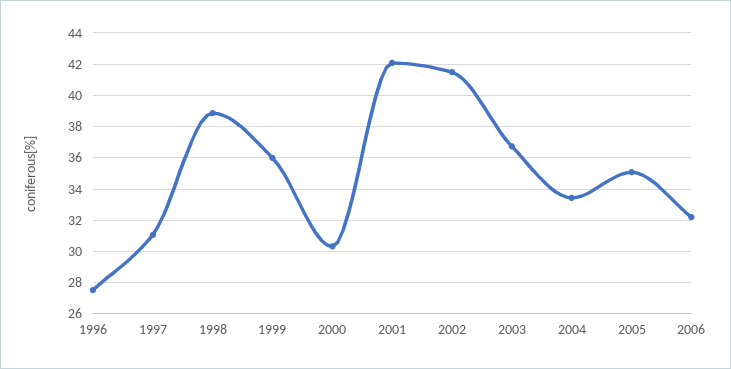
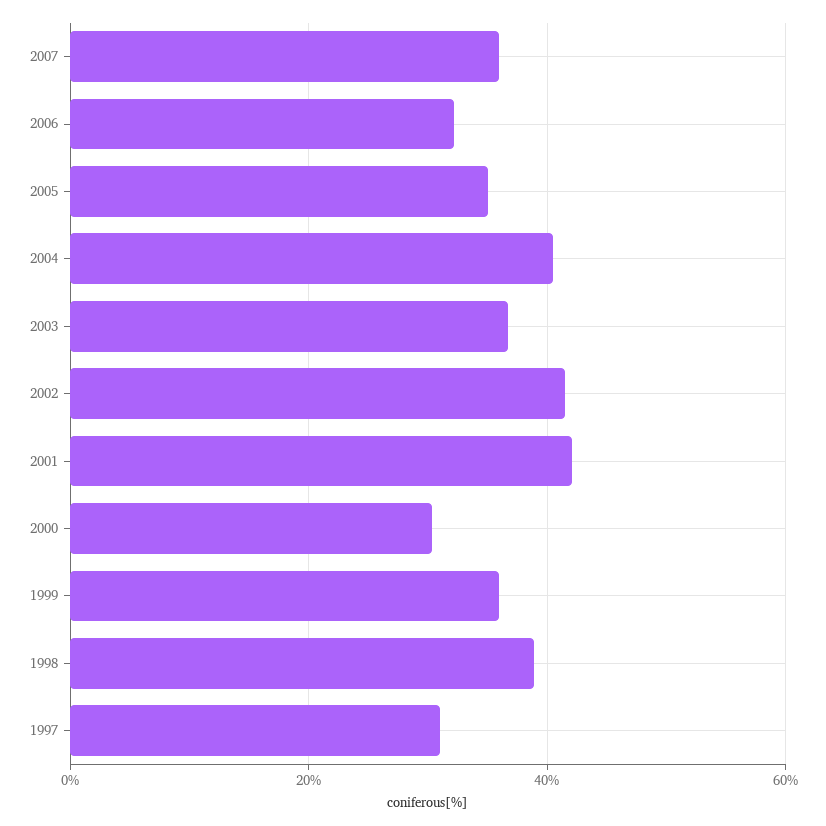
1996: 27.5 -> none
2004: 33.5 -> 40
2007: none -> 36

